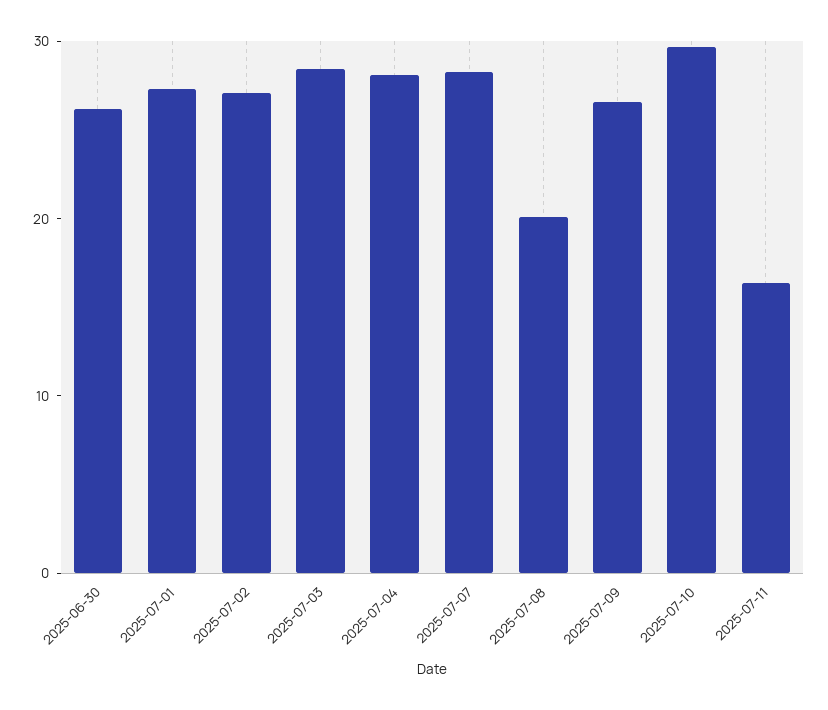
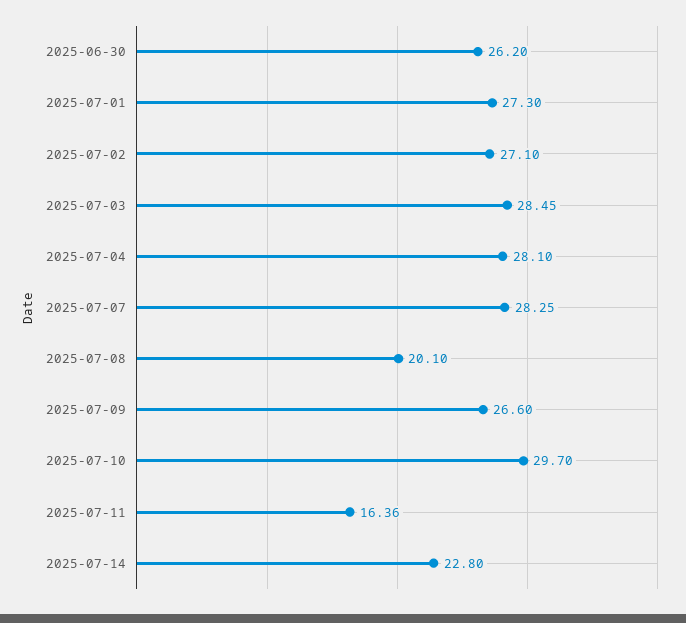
2025-07-14: none -> 22.8

